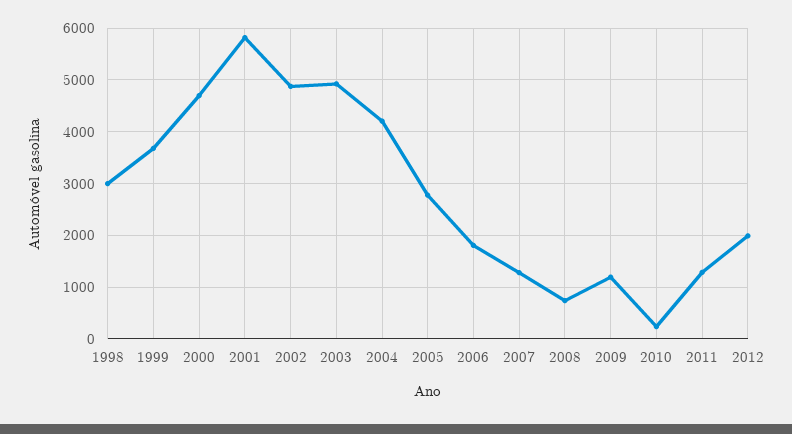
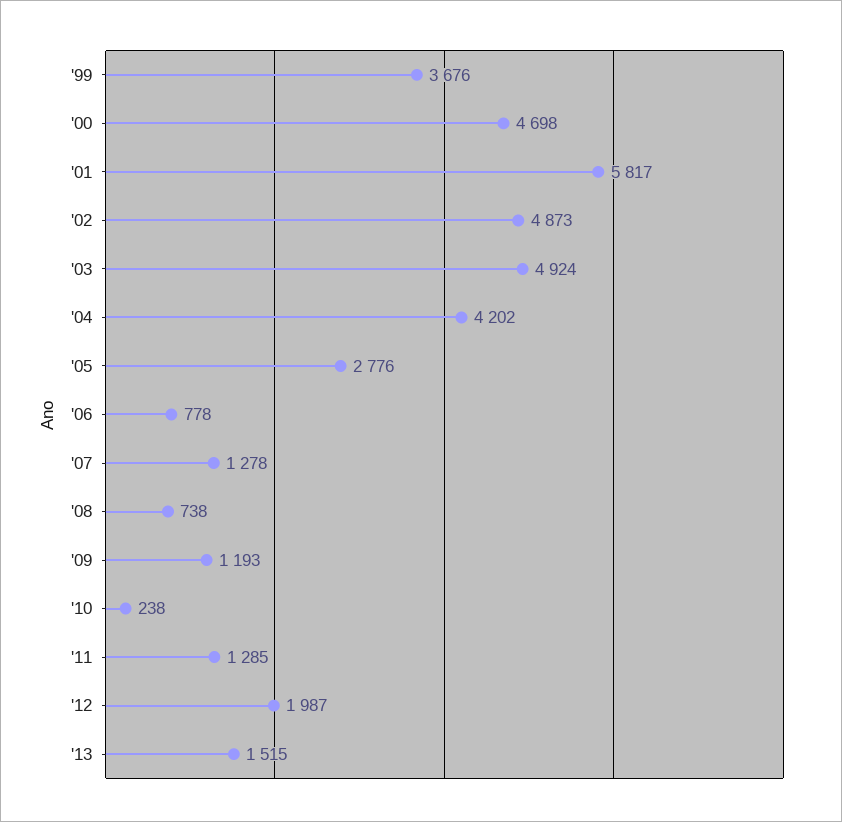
1998: 3000 -> none
2006: 1800 -> 778
'13: none -> 1515

